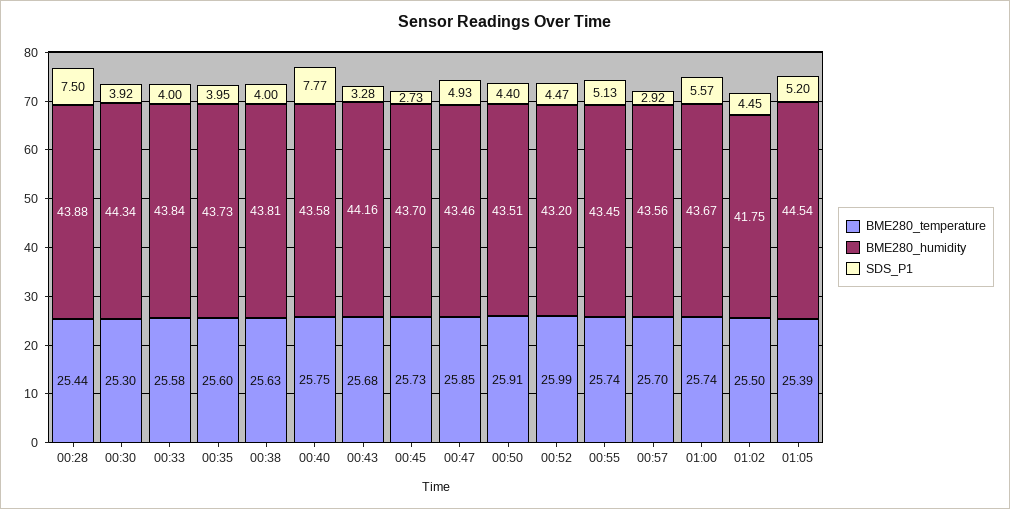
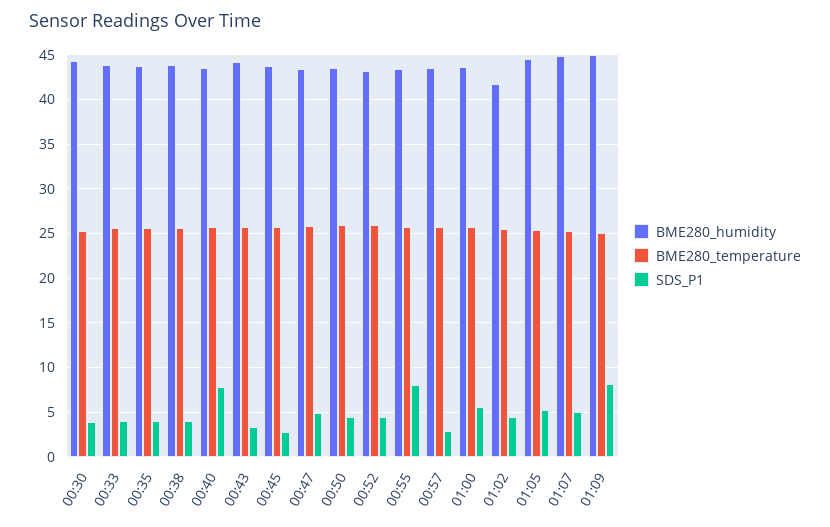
BME280_temperature, 00:28: 25.44 -> none
BME280_humidity, 00:28: 43.88 -> none
SDS_P1, 00:28: 7.5 -> none
SDS_P1, 00:55: 5.13 -> 8
BME280_humidity, 01:07: none -> 45
BME280_temperature, 01:07: none -> 25
SDS_P1, 01:07: none -> 5
BME280_humidity, 01:09: none -> 45
BME280_temperature, 01:09: none -> 25
SDS_P1, 01:09: none -> 8

